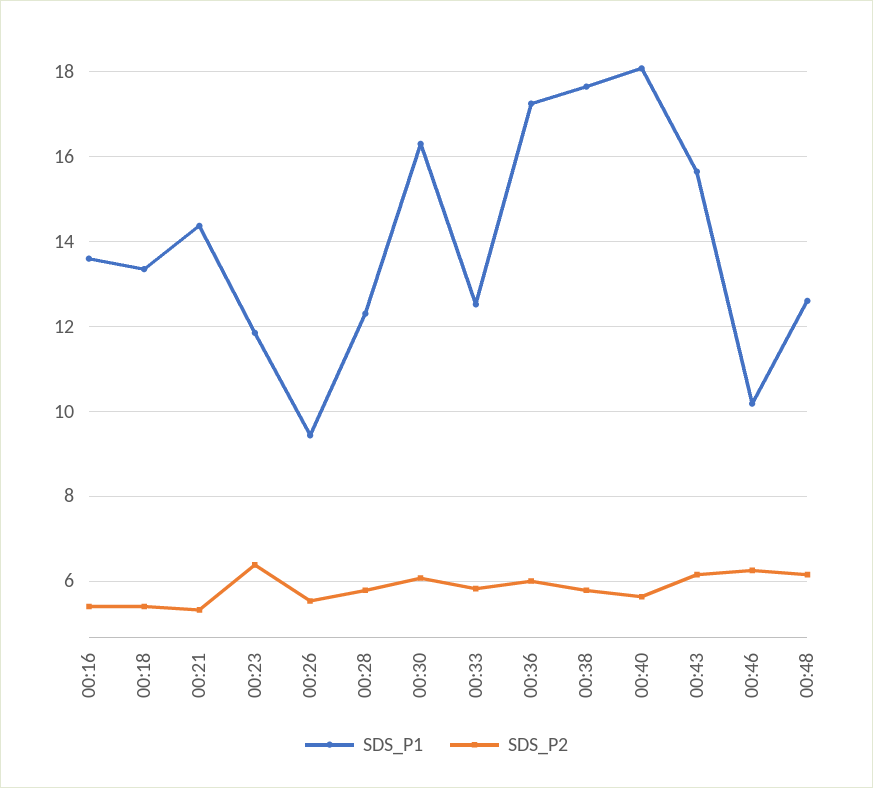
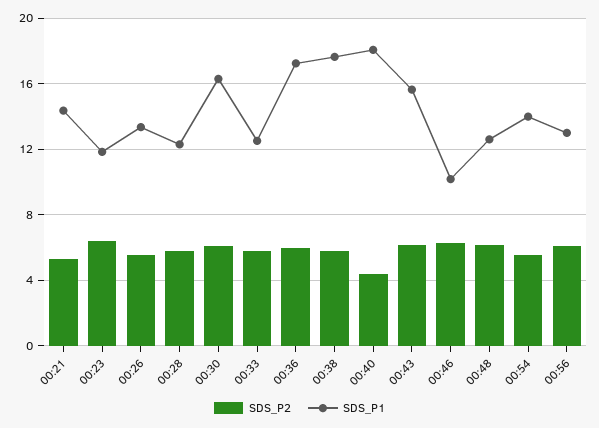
SDS_P1, 00:16: 13.6 -> none
SDS_P2, 00:16: 5.4 -> none
SDS_P1, 00:18: 13.4 -> none
SDS_P2, 00:18: 5.4 -> none
SDS_P1, 00:26: 9.4 -> 13.5
SDS_P2, 00:40: 5.6 -> 4.5
SDS_P2, 00:54: none -> 5.5
SDS_P1, 00:54: none -> 14
SDS_P2, 00:56: none -> 6
SDS_P1, 00:56: none -> 13

